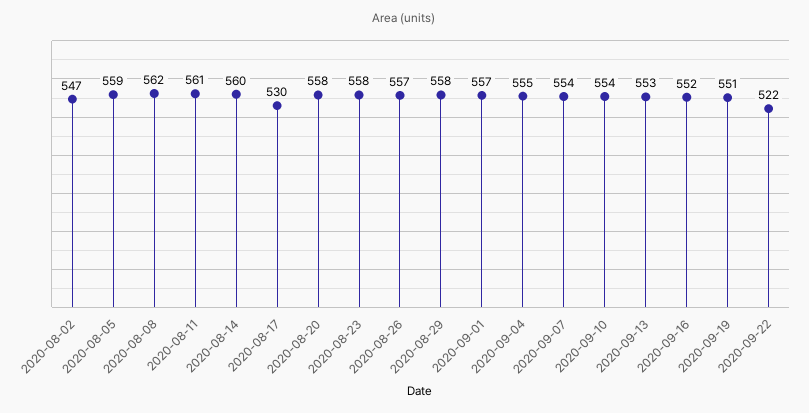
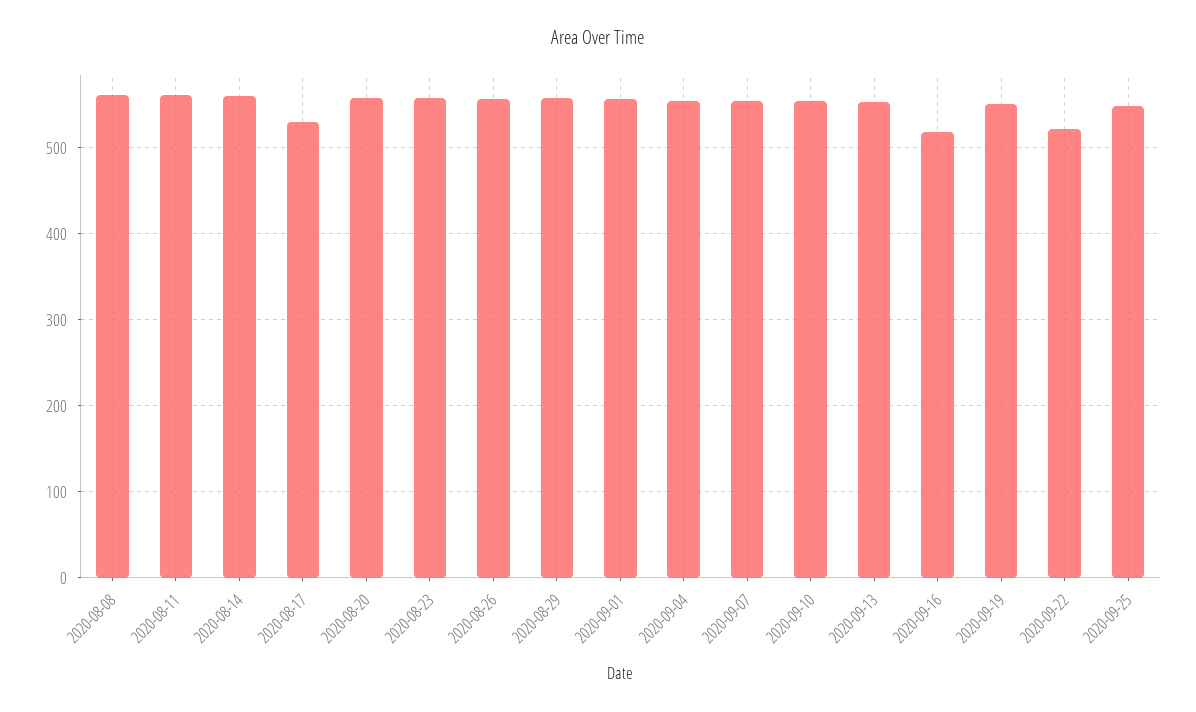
2020-08-02: 547 -> none
2020-08-05: 559 -> none
2020-09-16: 552 -> 520
2020-09-25: none -> 550

